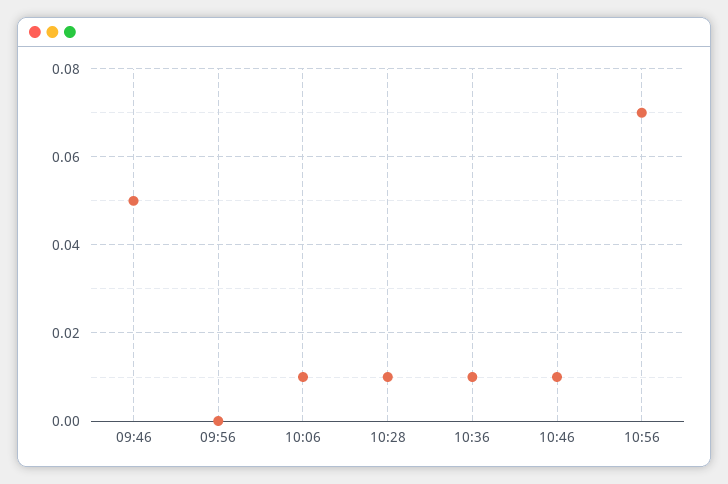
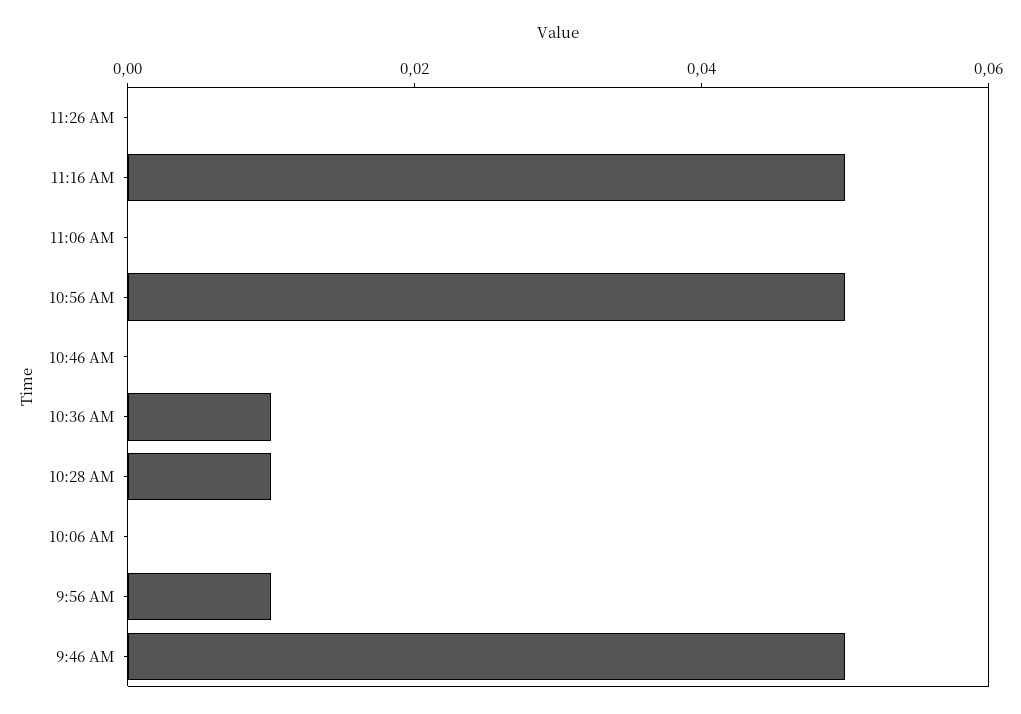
09:56: 0 -> 0.01
10:06: 0.01 -> 0
10:46: 0.01 -> 0
10:56: 0.07 -> 0.05
11:26 AM: none -> 0
11:16 AM: none -> 0.05
11:06 AM: none -> 0

